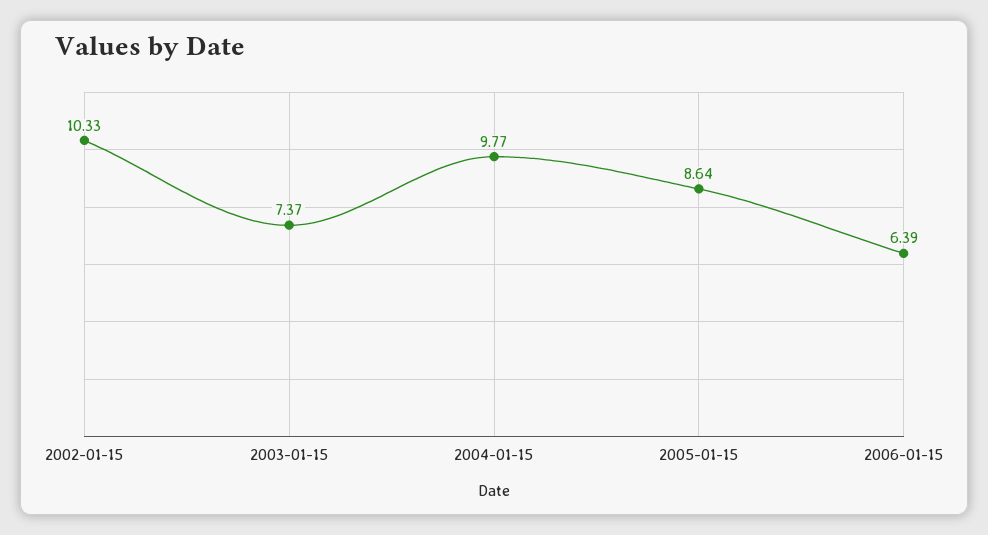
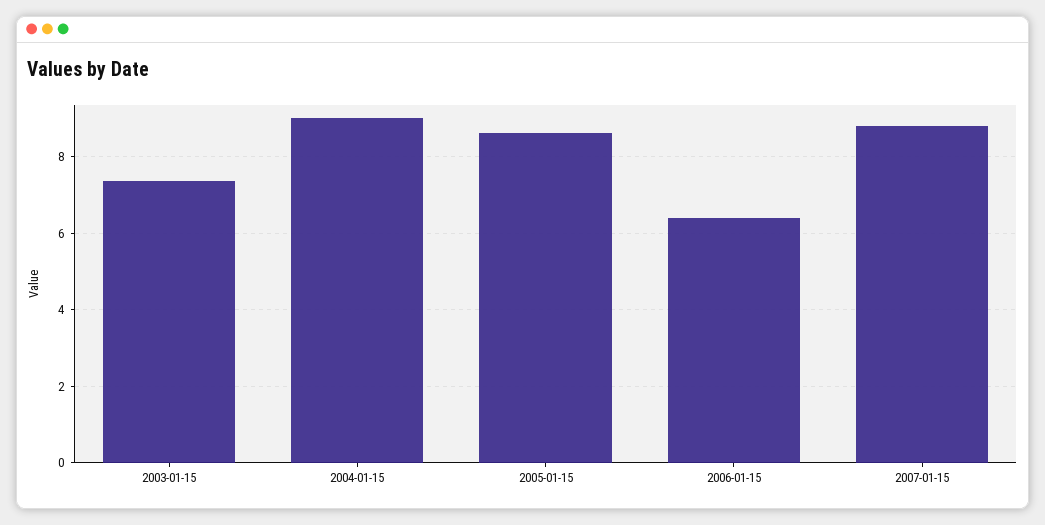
2002-01-15: 10.33 -> none
2004-01-15: 9.77 -> 9
2007-01-15: none -> 8.8

